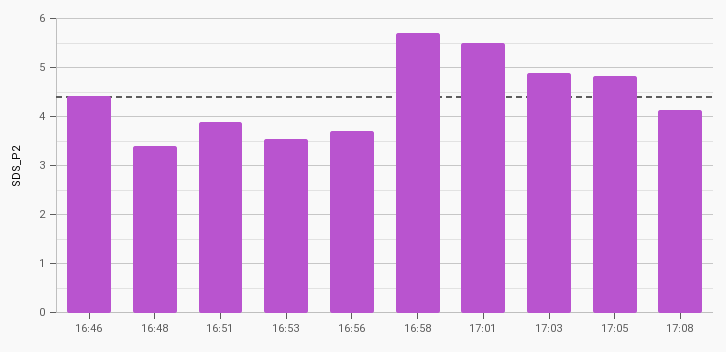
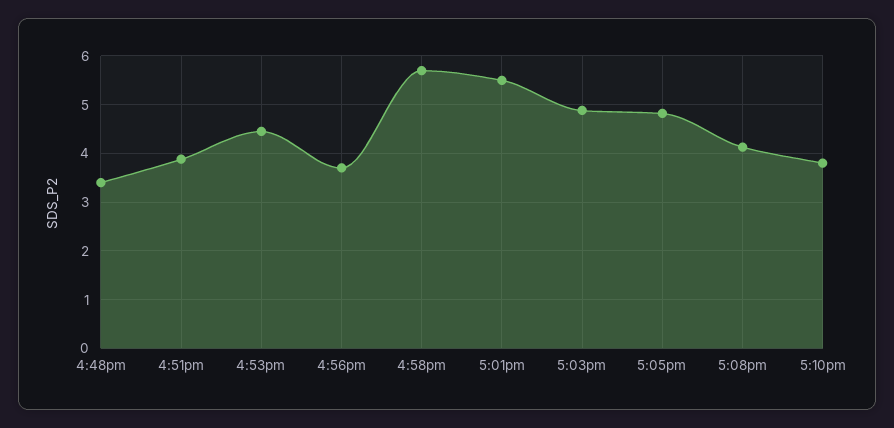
16:46: 4.4 -> none
16:53: 3.6 -> 4.4
5:10pm: none -> 3.8

